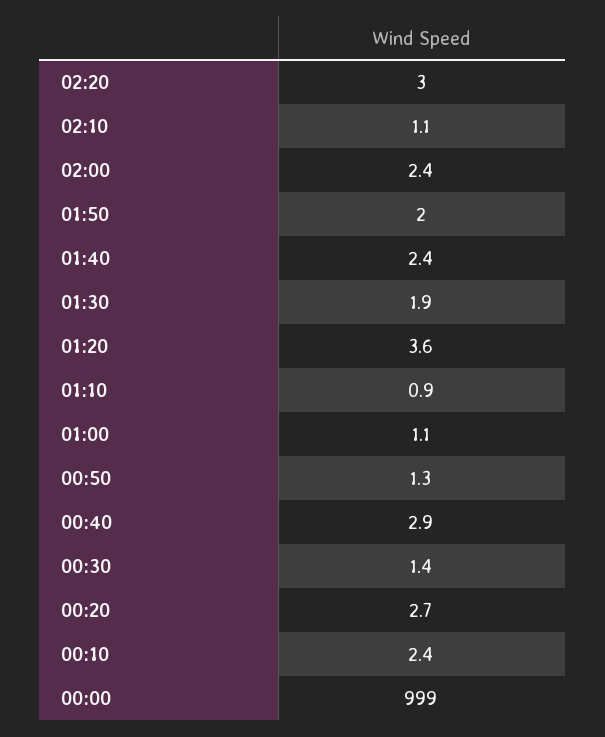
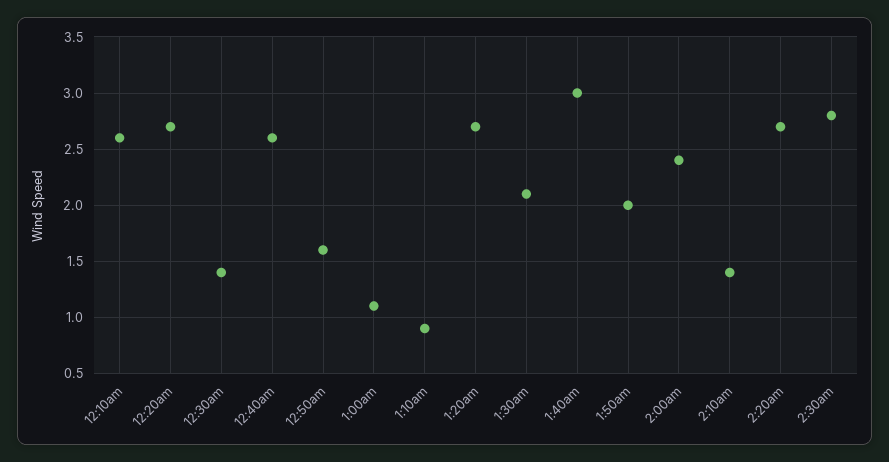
02:20: 3 -> 2.7
02:10: 1.1 -> 1.4
01:40: 2.4 -> 3
01:30: 1.9 -> 2.1
01:20: 3.6 -> 2.7
00:50: 1.3 -> 1.6
00:40: 2.9 -> 2.6
00:10: 2.4 -> 2.6
00:00: 999 -> none
2:30am: none -> 2.8

